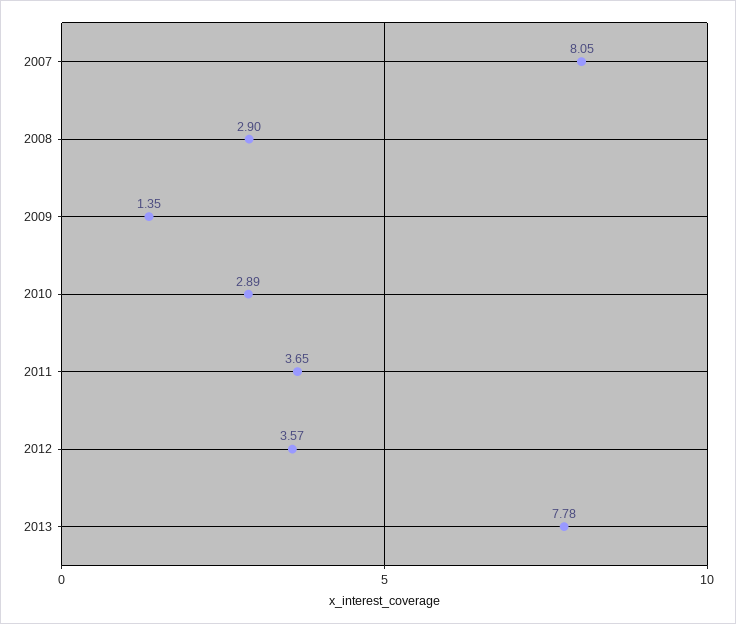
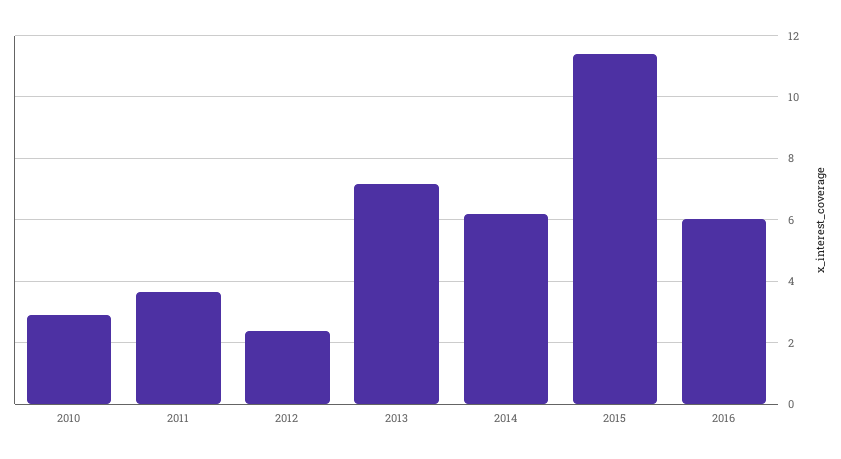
2007: 8.05 -> none
2008: 2.9 -> none
2009: 1.35 -> none
2012: 3.57 -> 2.4
2013: 7.78 -> 7.2
2014: none -> 6.2
2015: none -> 11.4
2016: none -> 6

